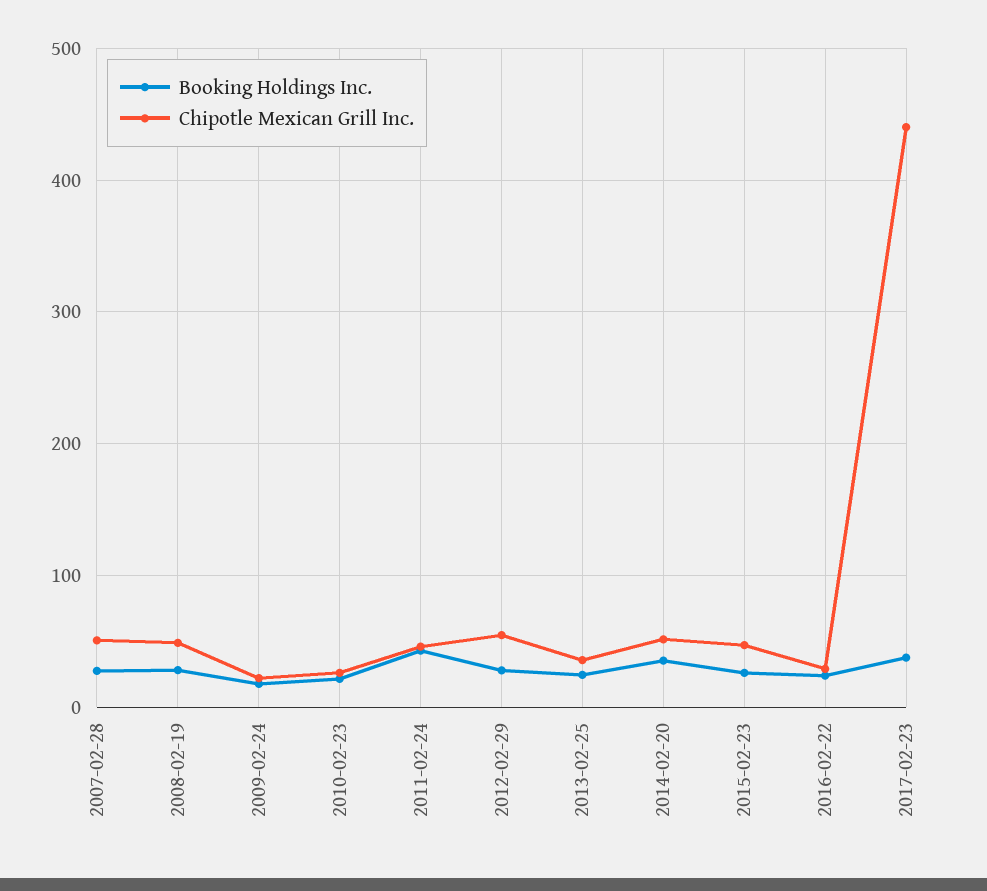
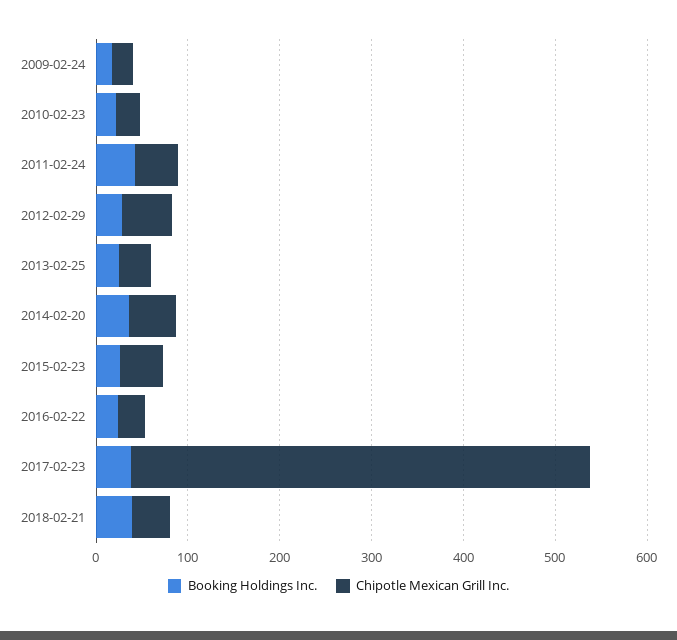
Booking Holdings Inc., 2007-02-28: 30 -> none
Chipotle Mexican Grill Inc., 2007-02-28: 50 -> none
Booking Holdings Inc., 2008-02-19: 30 -> none
Chipotle Mexican Grill Inc., 2008-02-19: 50 -> none
Chipotle Mexican Grill Inc., 2017-02-23: 440 -> 500
Booking Holdings Inc., 2018-02-21: none -> 40
Chipotle Mexican Grill Inc., 2018-02-21: none -> 40

